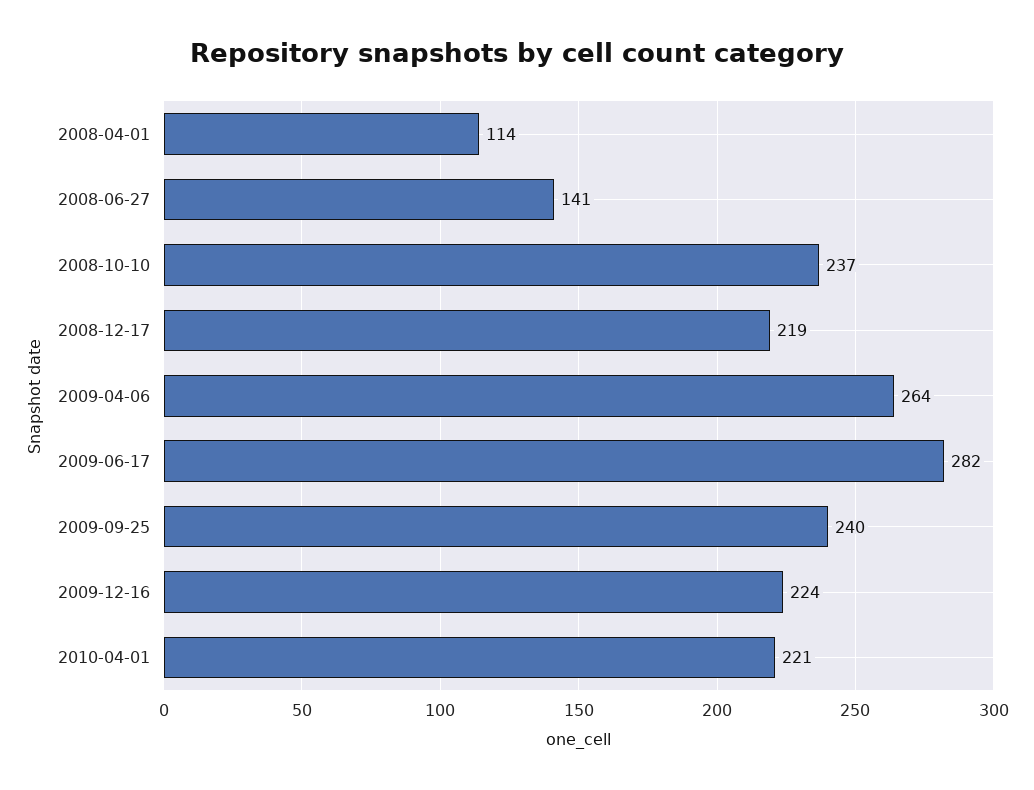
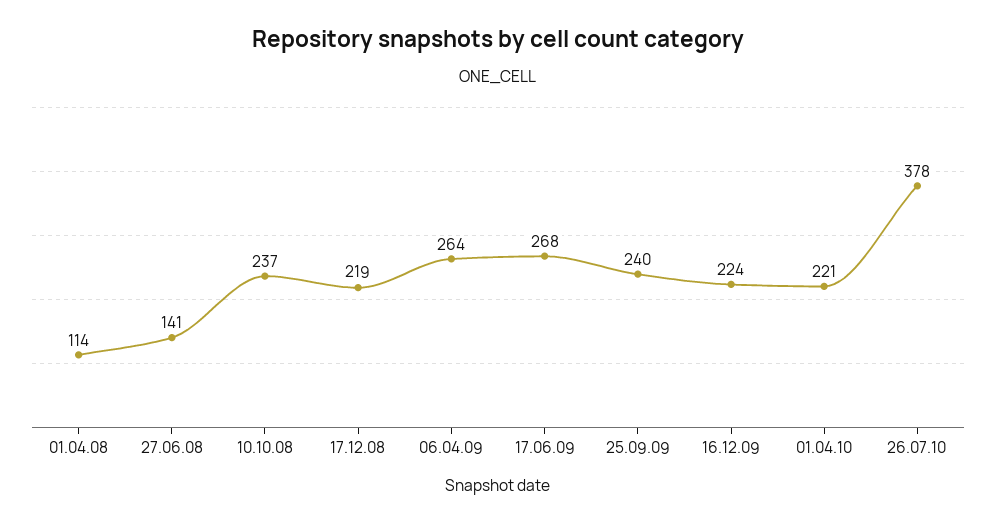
2009-06-17: 282 -> 268
26.07.10: none -> 378

